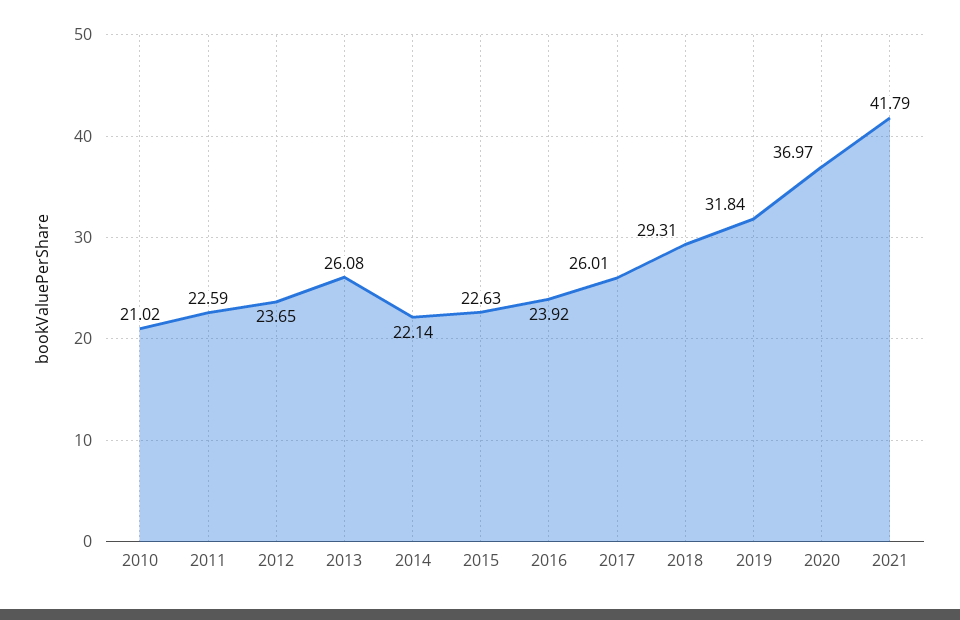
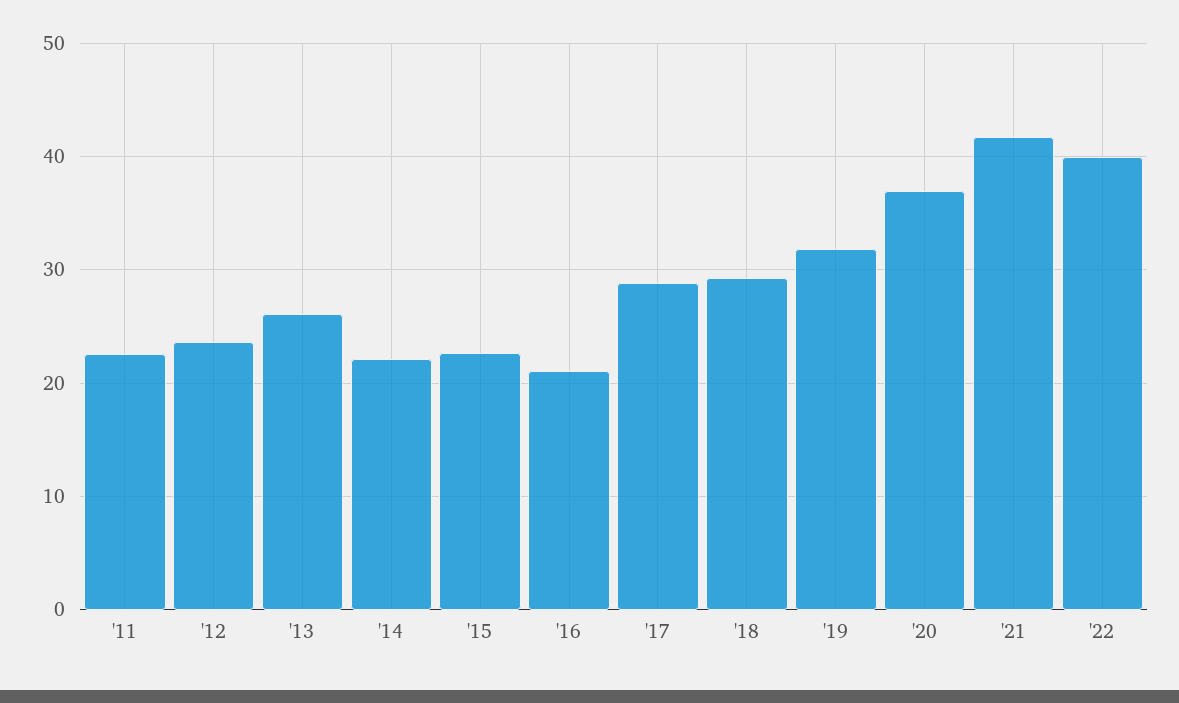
2010: 21.02 -> none
2016: 23.92 -> 21
2017: 26.01 -> 29
'22: none -> 40

